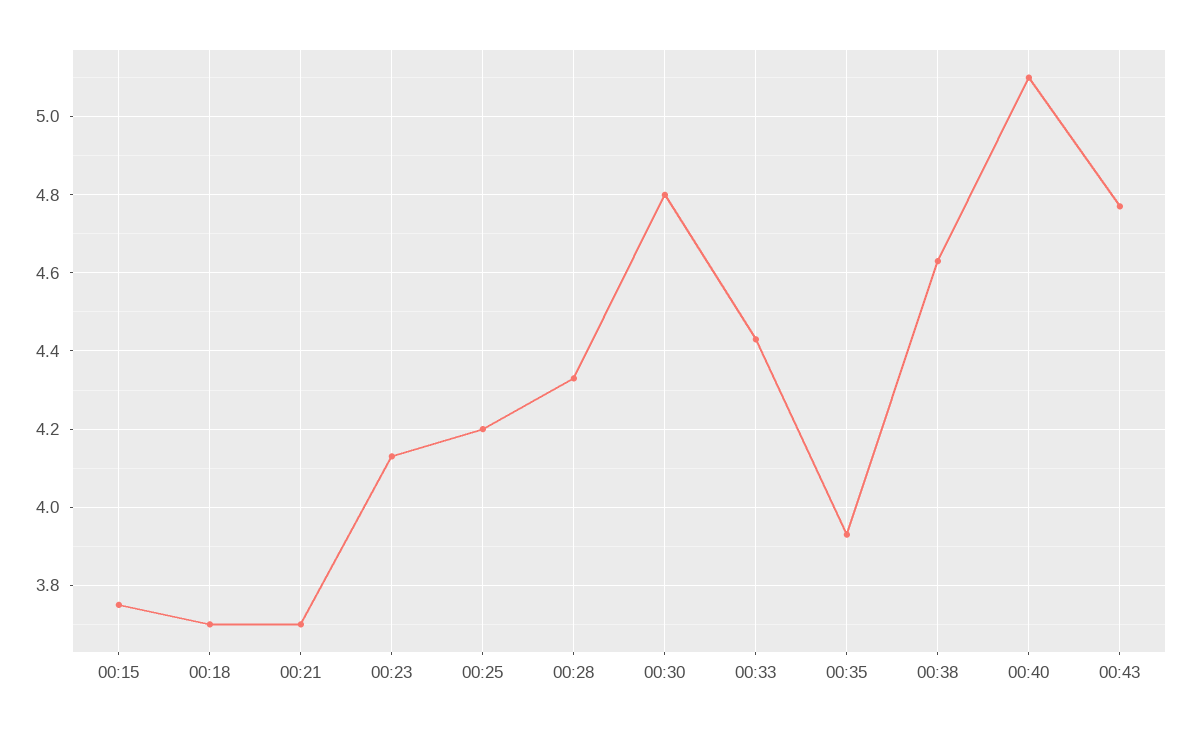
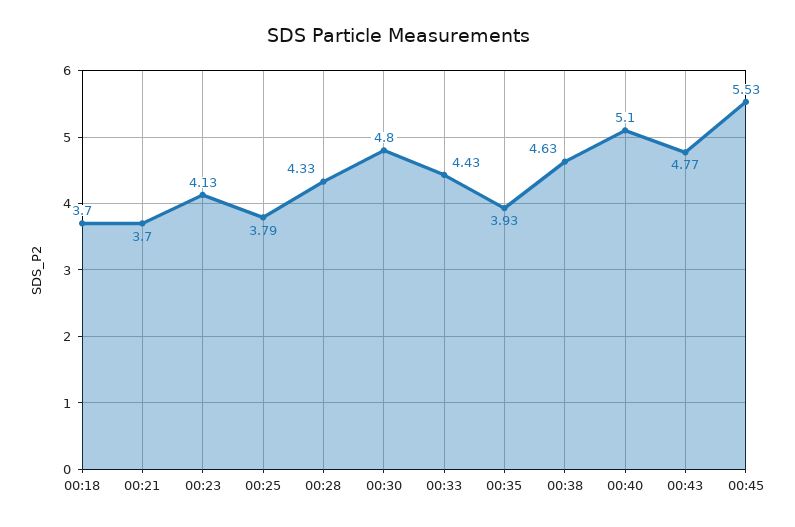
00:15: 3.75 -> none
00:25: 4.2 -> 3.79
00:45: none -> 5.53

